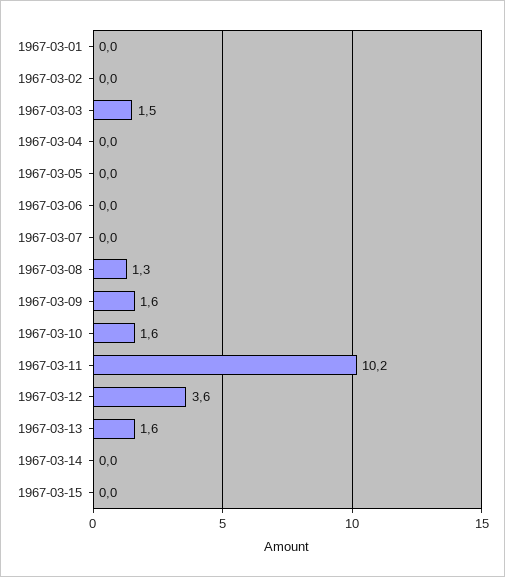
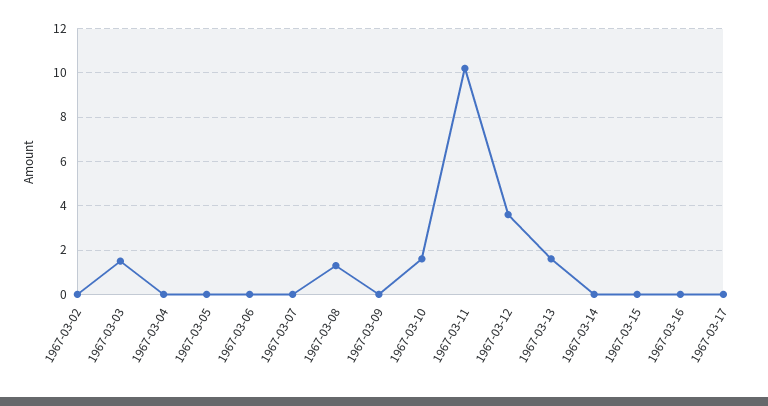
1967-03-01: 0 -> none
1967-03-09: 1.6 -> 0
1967-03-16: none -> 0
1967-03-17: none -> 0

